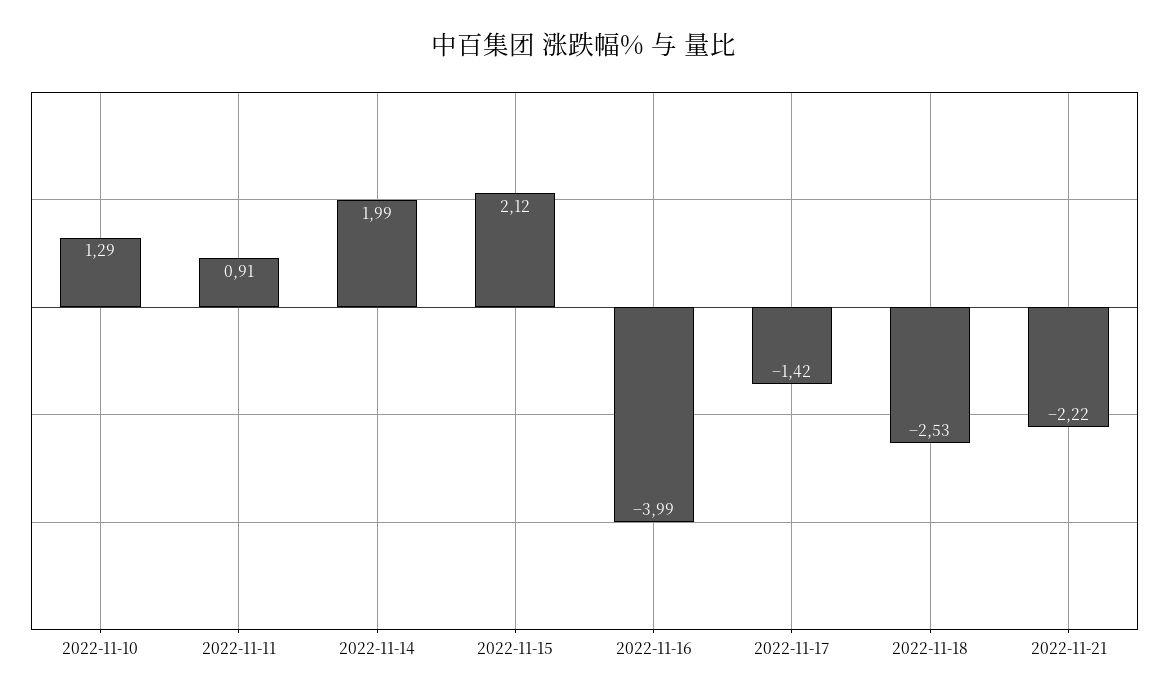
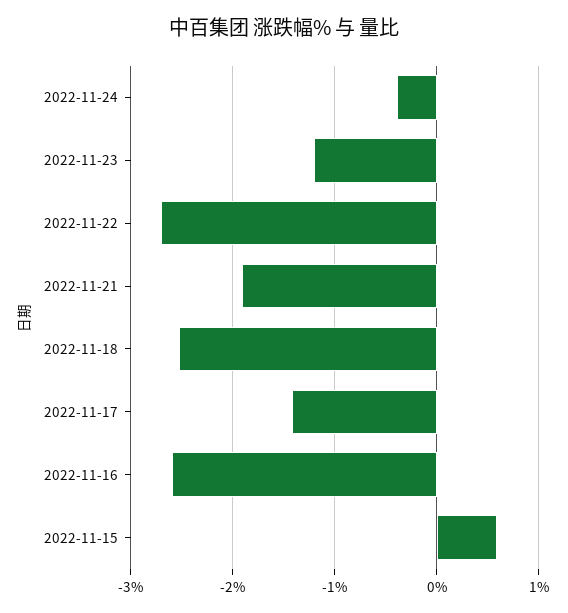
2022-11-10: 1.29 -> none
2022-11-11: 0.91 -> none
2022-11-14: 1.99 -> none
2022-11-15: 2.12 -> 0.6
2022-11-16: -3.99 -> -2.6
2022-11-21: -2.22 -> -1.9
2022-11-24: none -> -0.4
2022-11-23: none -> -1.2
2022-11-22: none -> -2.7

